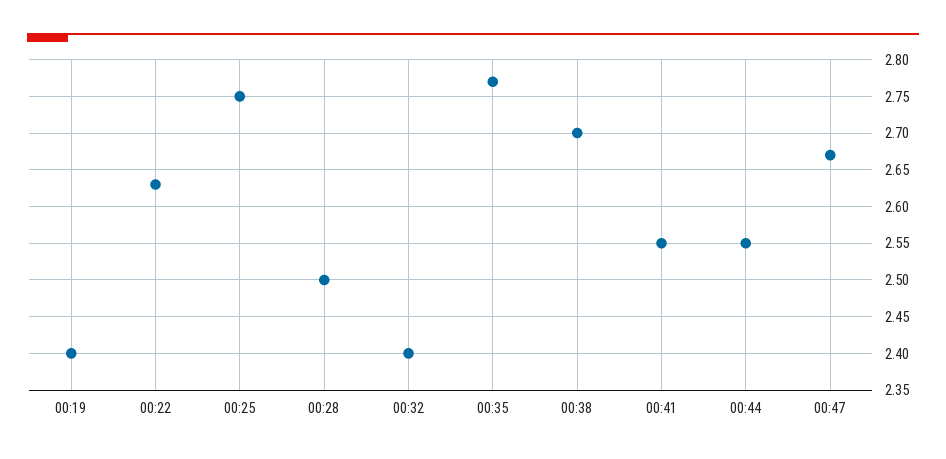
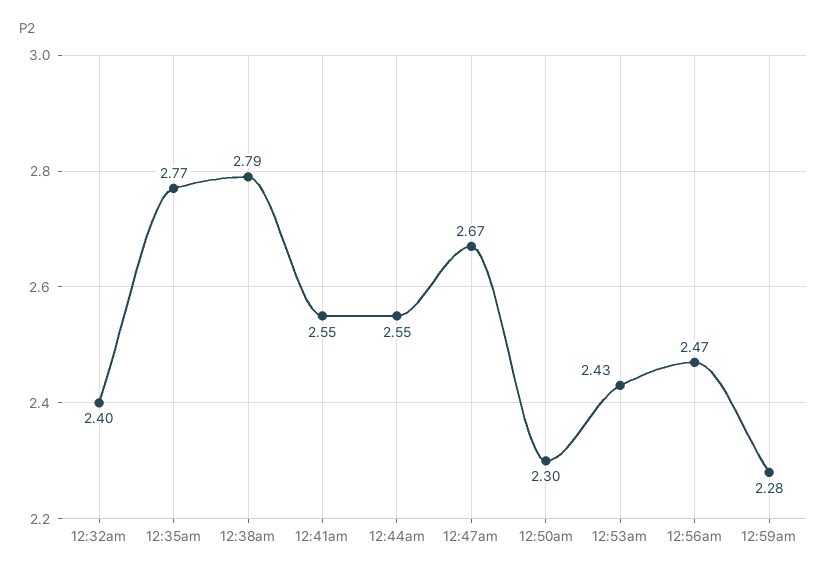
00:19: 2.4 -> none
00:22: 2.63 -> none
00:25: 2.75 -> none
00:28: 2.5 -> none
00:38: 2.7 -> 2.79
12:50am: none -> 2.3
12:53am: none -> 2.43
12:56am: none -> 2.47
12:59am: none -> 2.28

